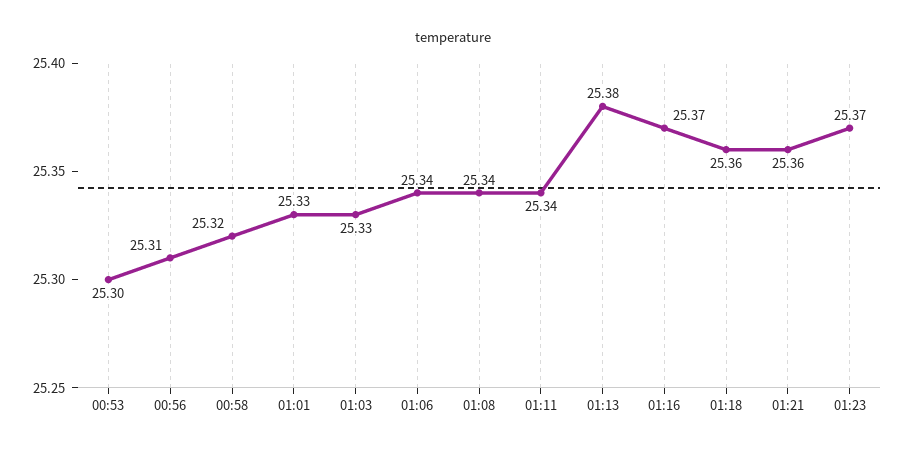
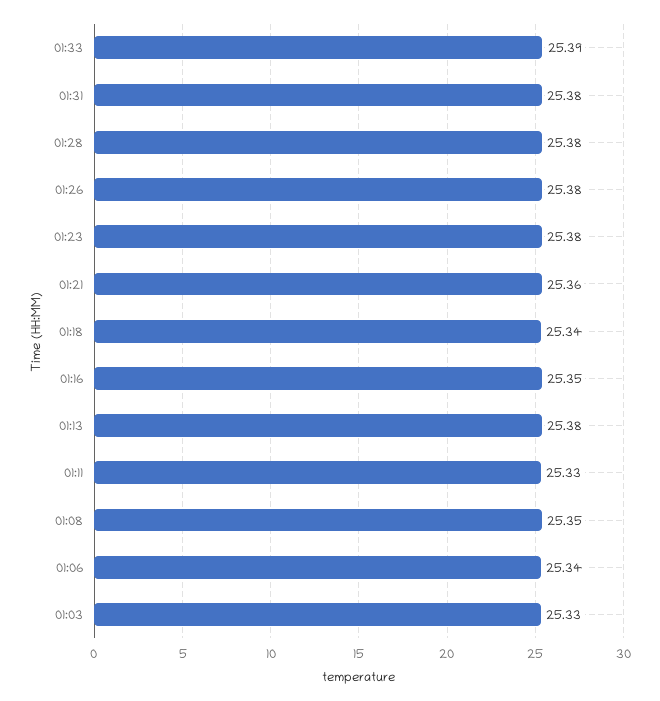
00:53: 25.3 -> none
00:56: 25.31 -> none
00:58: 25.32 -> none
01:01: 25.33 -> none
01:08: 25.34 -> 25.35
01:11: 25.34 -> 25.33
01:16: 25.37 -> 25.35
01:18: 25.36 -> 25.34
01:23: 25.37 -> 25.38
01:33: none -> 25.39
01:31: none -> 25.38
01:28: none -> 25.38
01:26: none -> 25.38

